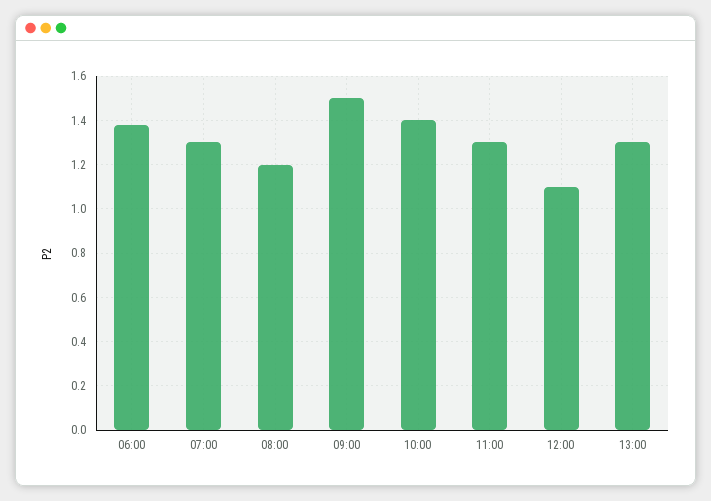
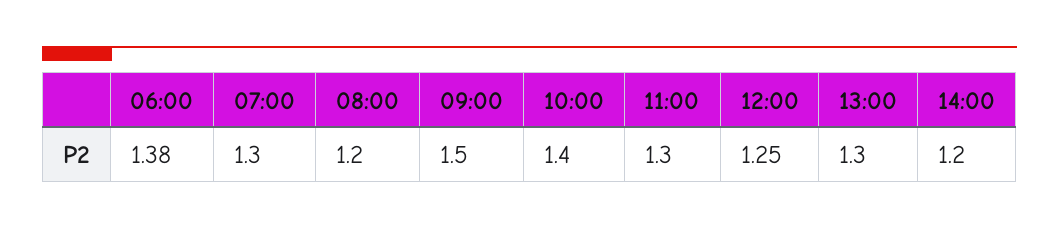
12:00: 1.1 -> 1.25
14:00: none -> 1.2

